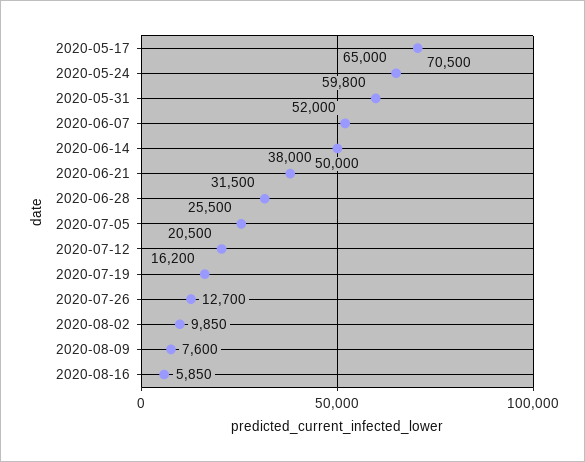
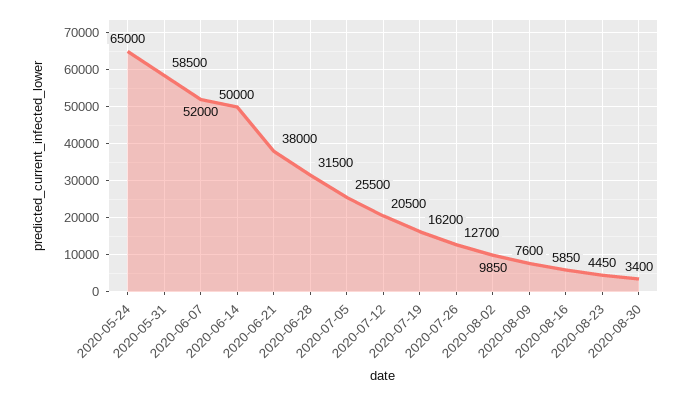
2020-05-17: 70500 -> none
2020-05-31: 59800 -> 58500
2020-08-23: none -> 4450
2020-08-30: none -> 3400

